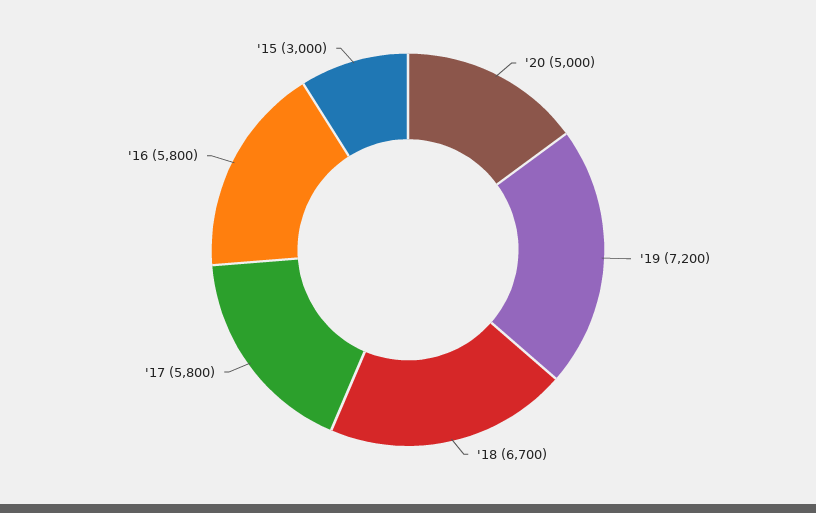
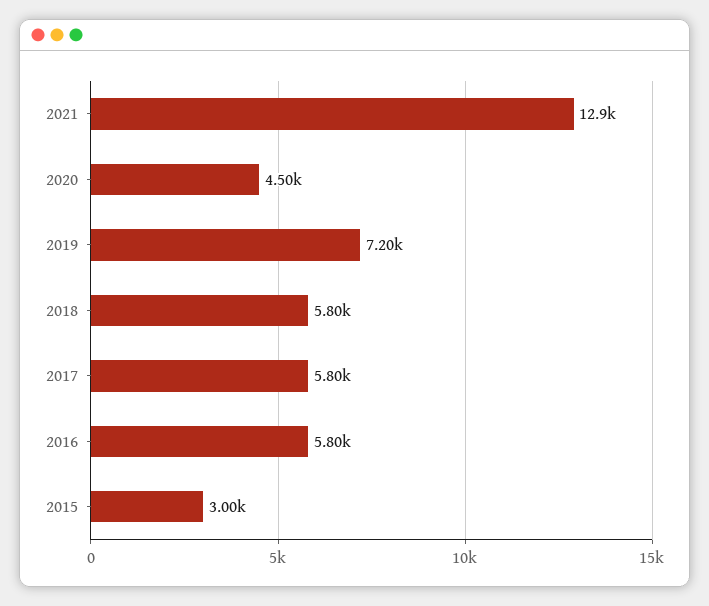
'20: 5000 -> 4500
'18: 6700 -> 5800
2021: none -> 12900

